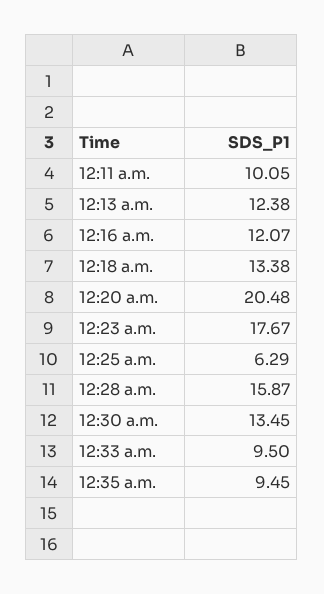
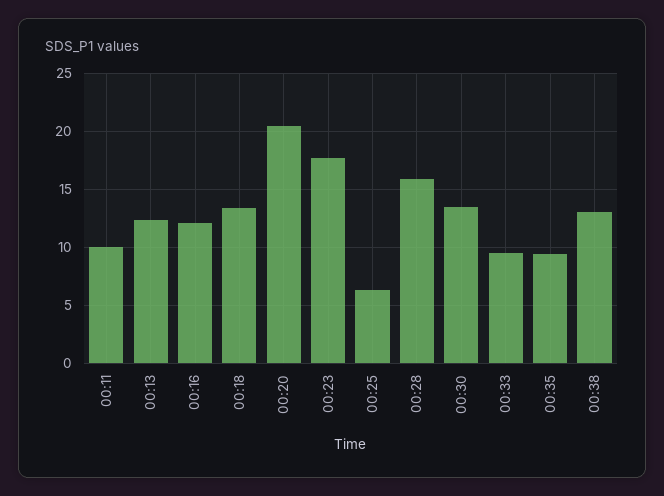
00:38: none -> 13

